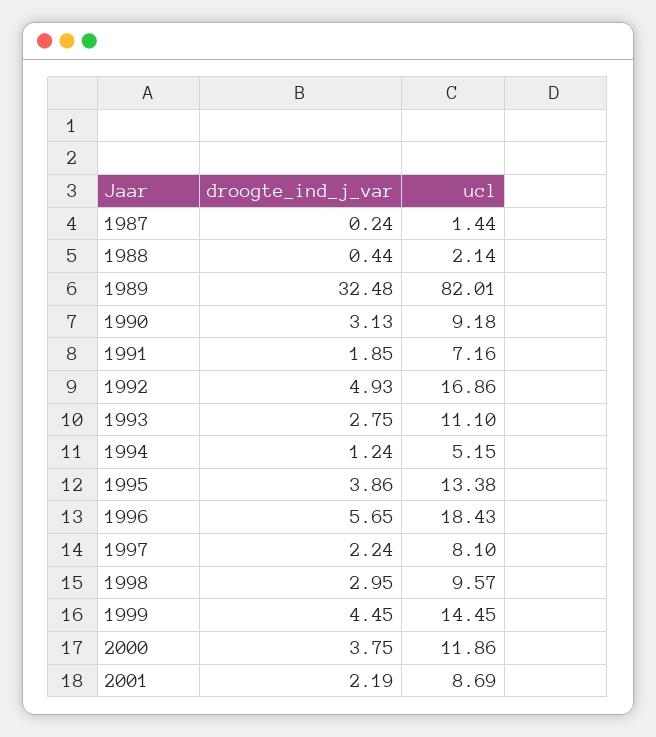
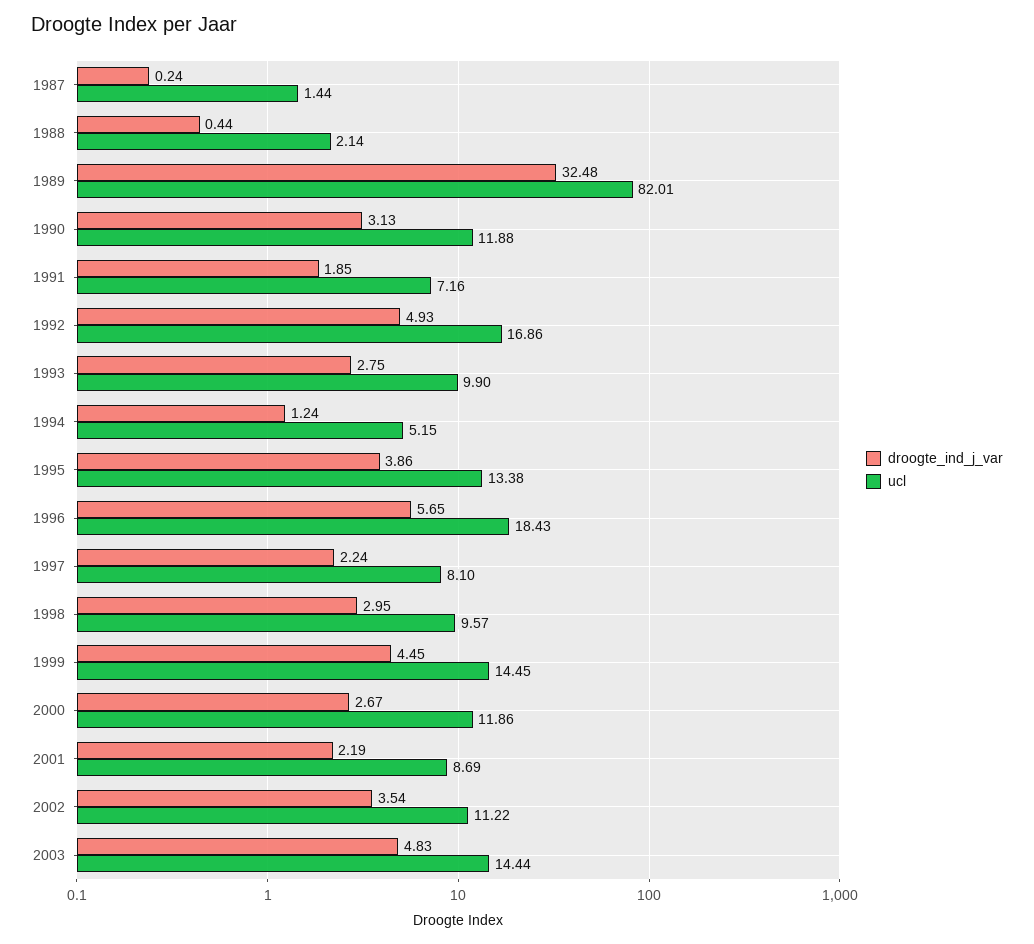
ucl, 1990: 9.18 -> 11.88
ucl, 1993: 11.1 -> 9.9
droogte_ind_j_var, 2000: 3.75 -> 2.67
droogte_ind_j_var, 2002: none -> 3.54
ucl, 2002: none -> 11.22
droogte_ind_j_var, 2003: none -> 4.83
ucl, 2003: none -> 14.44

